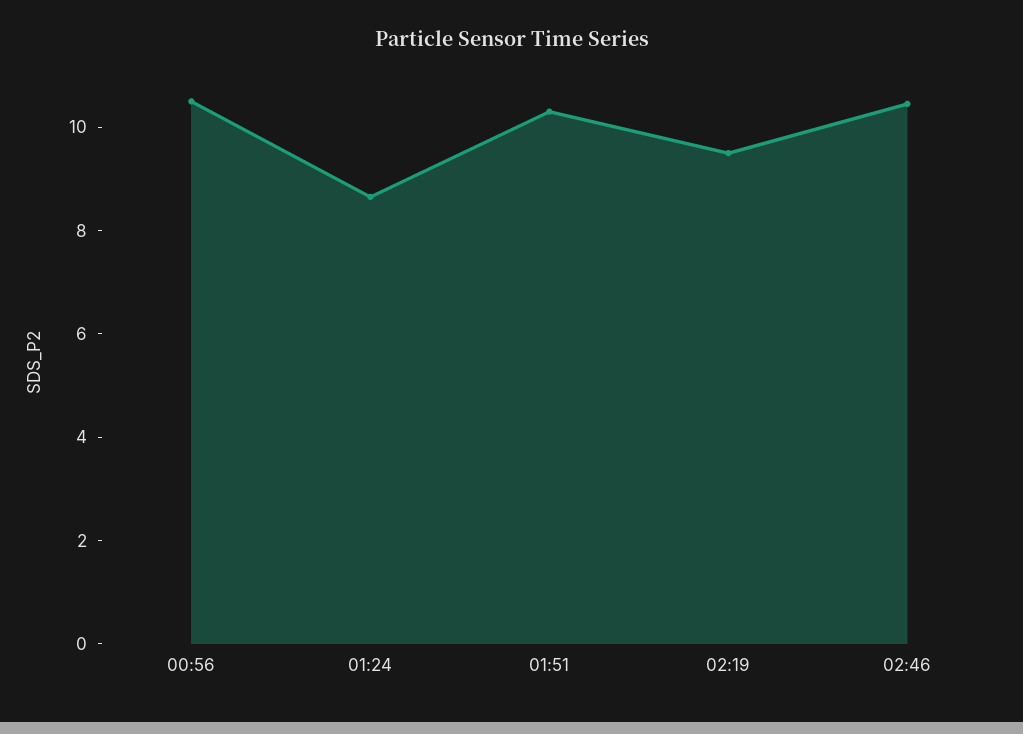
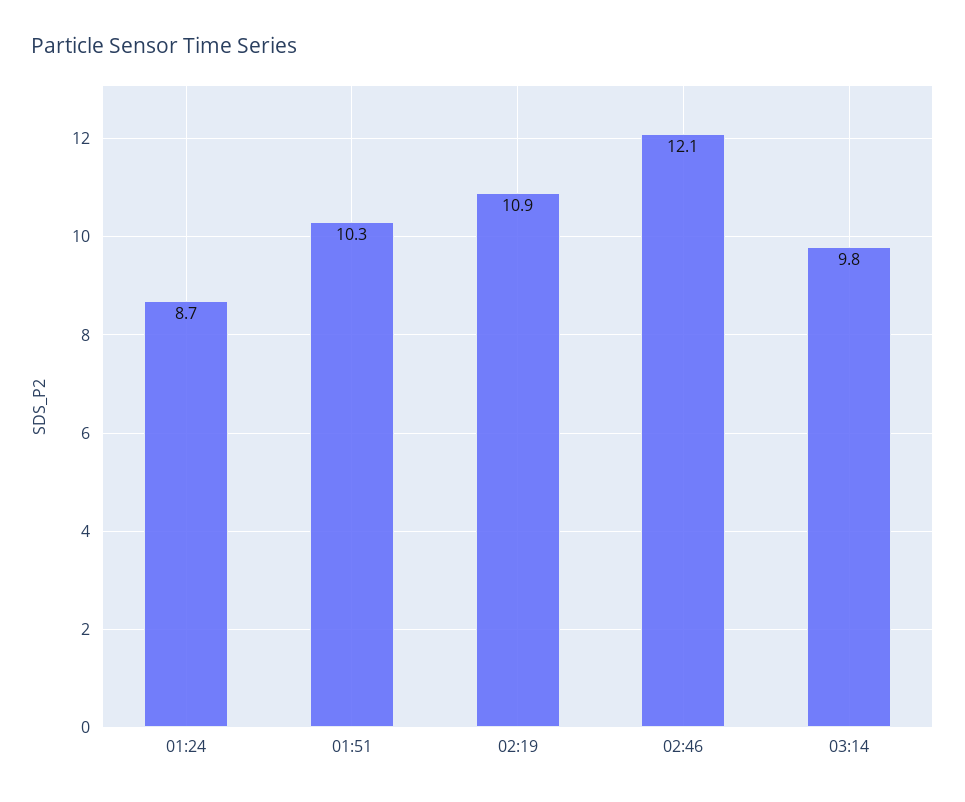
00:56: 10.5 -> none
02:19: 9.5 -> 10.9
02:46: 10.5 -> 12.1
03:14: none -> 9.8

